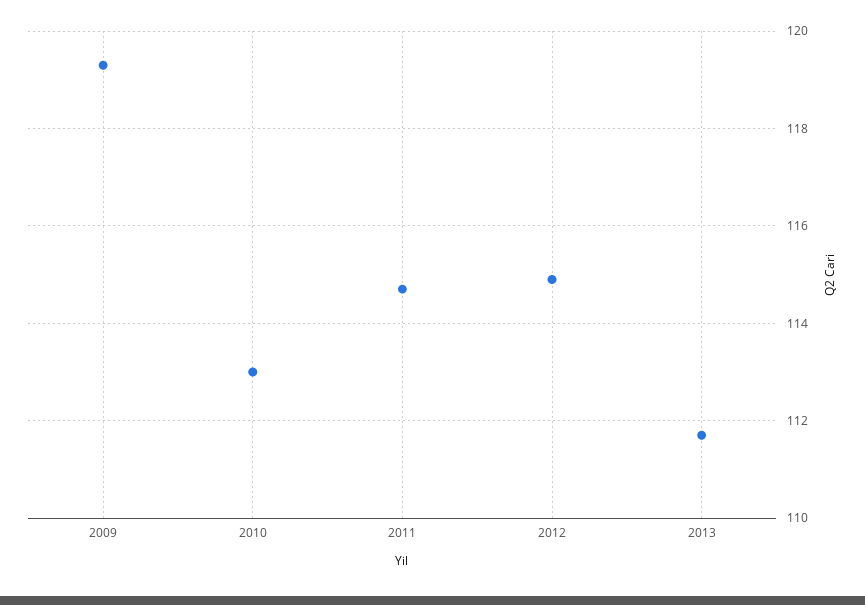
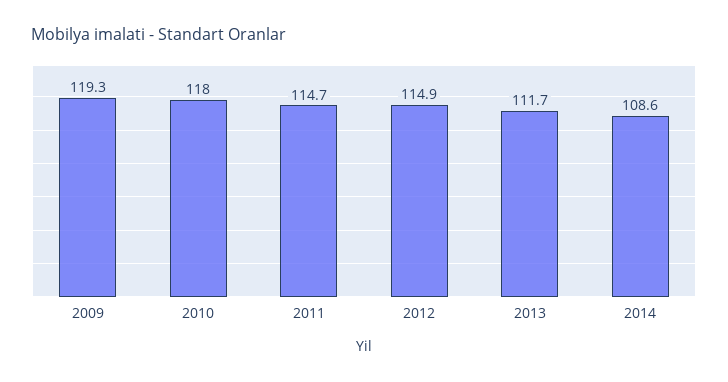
2010: 113 -> 118
2014: none -> 108.6

